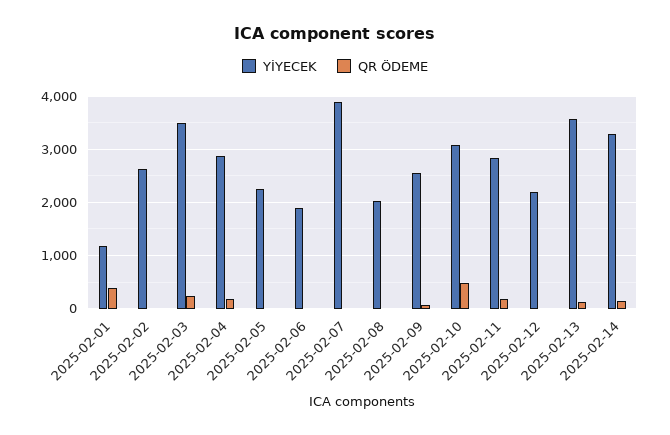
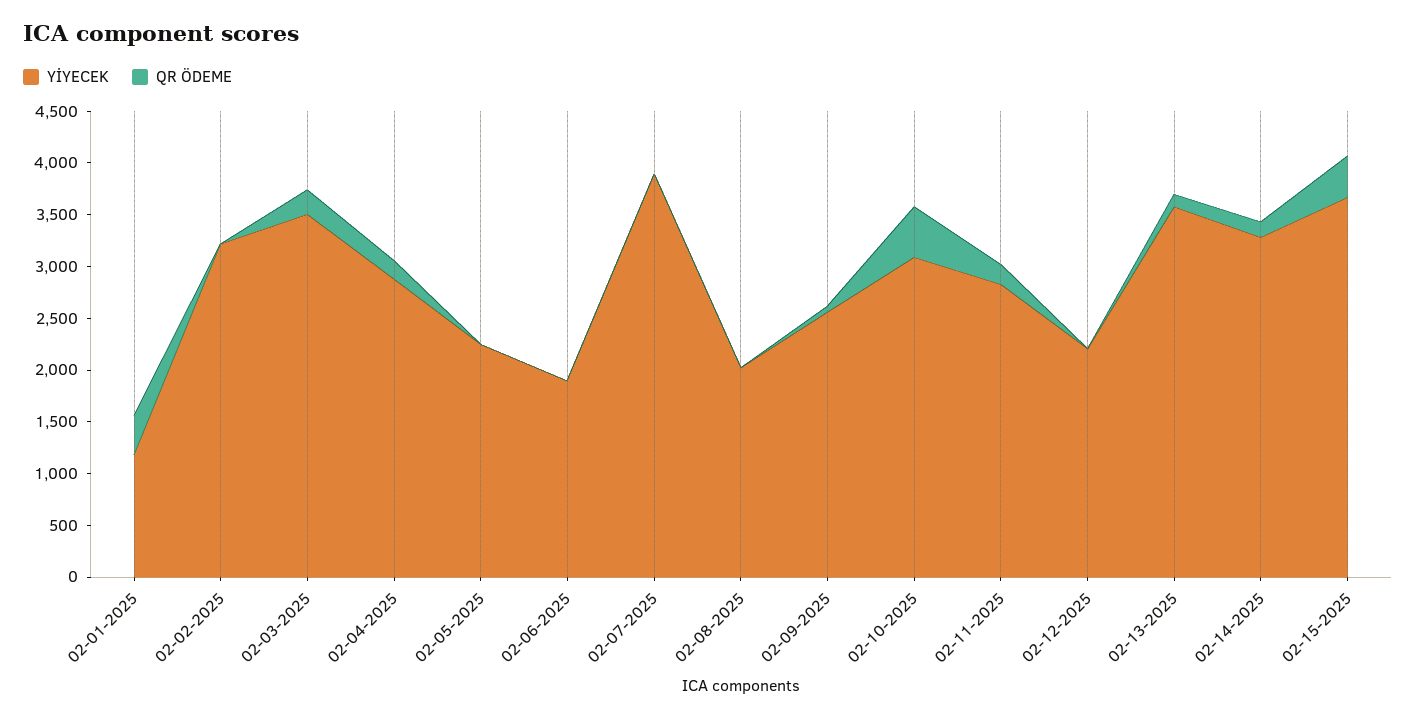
YİYECEK, 2025-02-02: 2600 -> 3200
YİYECEK, 02-15-2025: none -> 3700
QR ÖDEME, 02-15-2025: none -> 400

